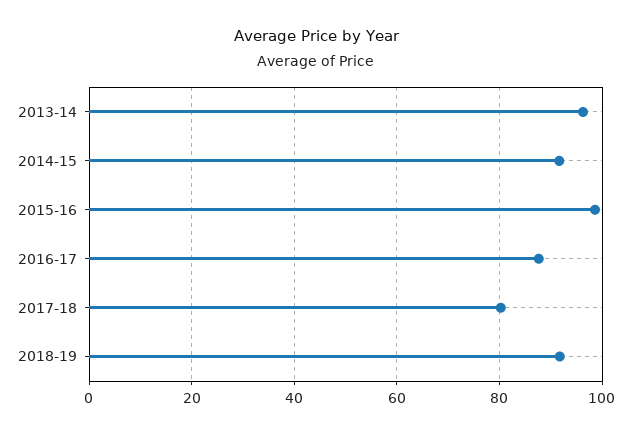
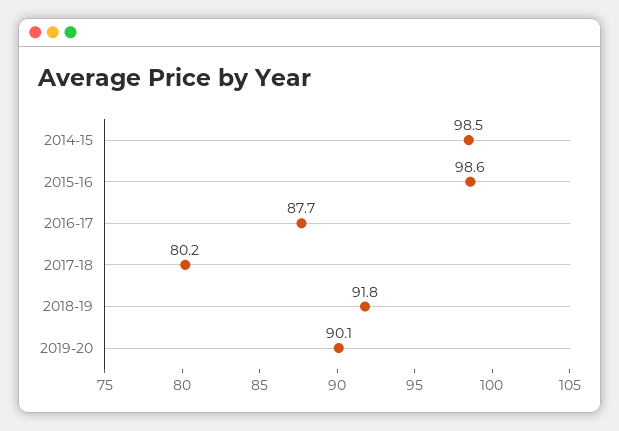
2013-14: 96 -> none
2014-15: 92 -> 98.5
2019-20: none -> 90.1

